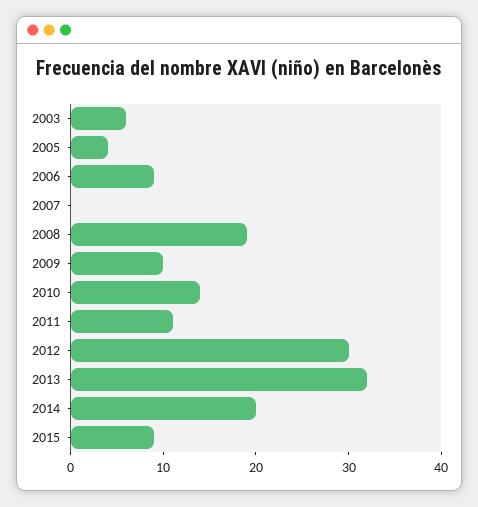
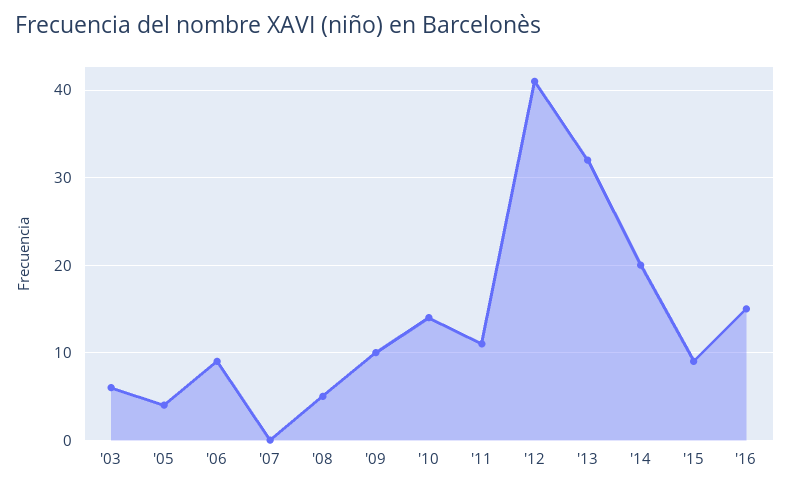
2008: 19 -> 5
2012: 30 -> 41
'16: none -> 15

